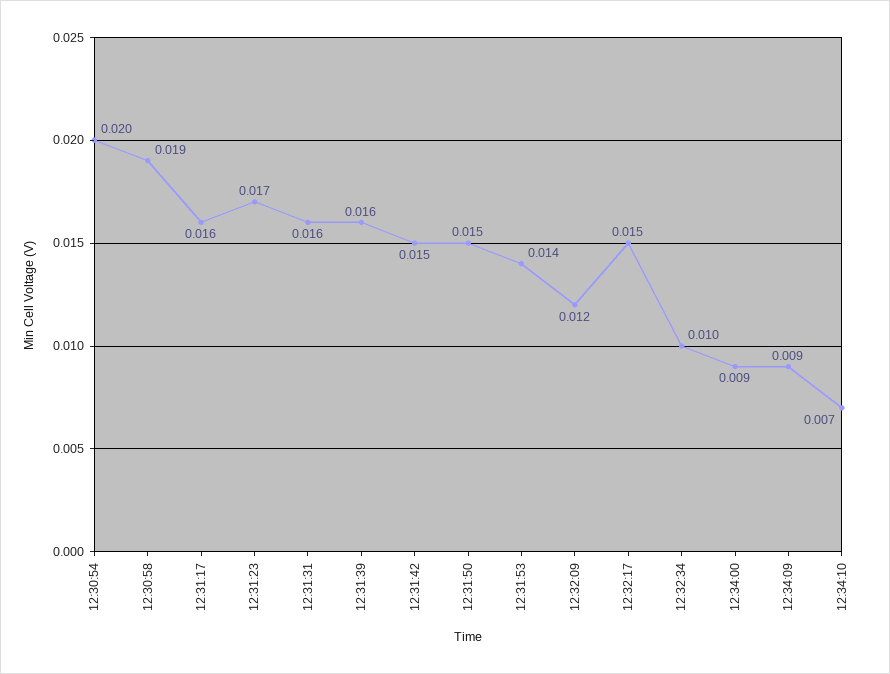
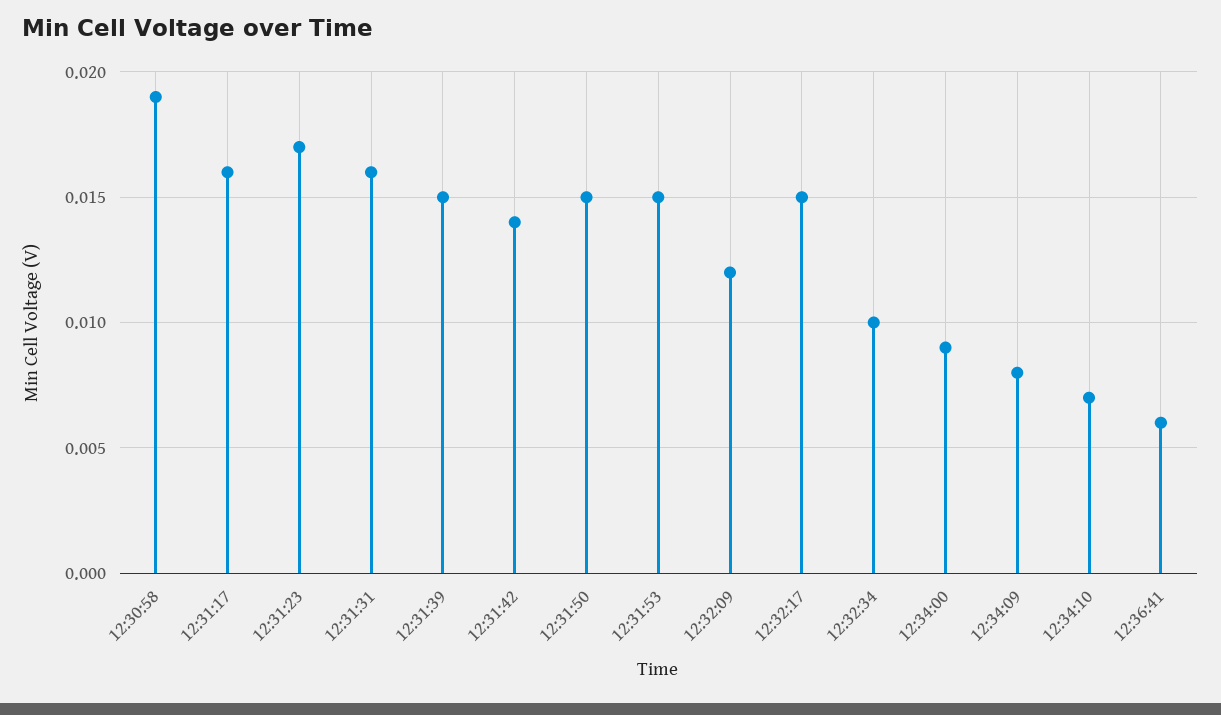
12:30:54: 0.02 -> none
12:31:39: 0.016 -> 0.015
12:31:42: 0.015 -> 0.014
12:31:53: 0.014 -> 0.015
12:34:09: 0.009 -> 0.008
12:36:41: none -> 0.006

